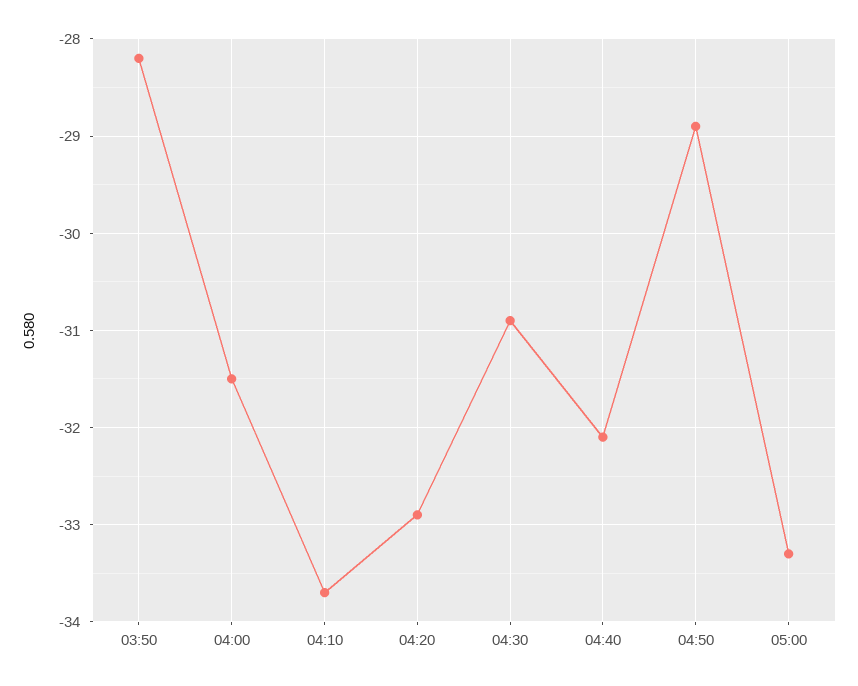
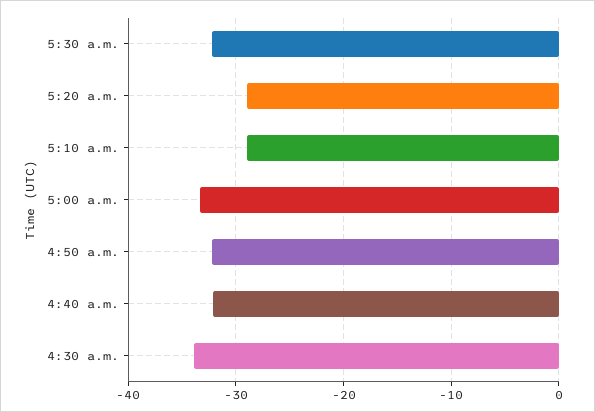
03:50: -28.2 -> none
04:00: -31.5 -> none
04:10: -33.7 -> none
04:20: -32.9 -> none
04:30: -30.9 -> -34
04:50: -28.9 -> -32
5:30 a.m.: none -> -32
5:20 a.m.: none -> -29
5:10 a.m.: none -> -29

